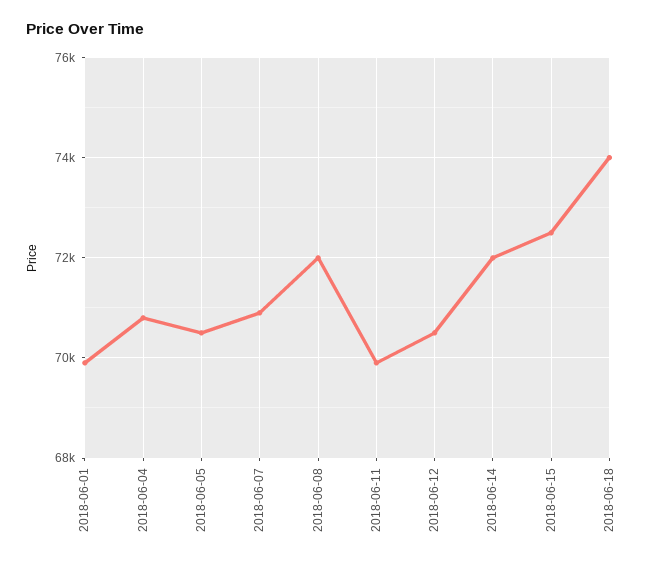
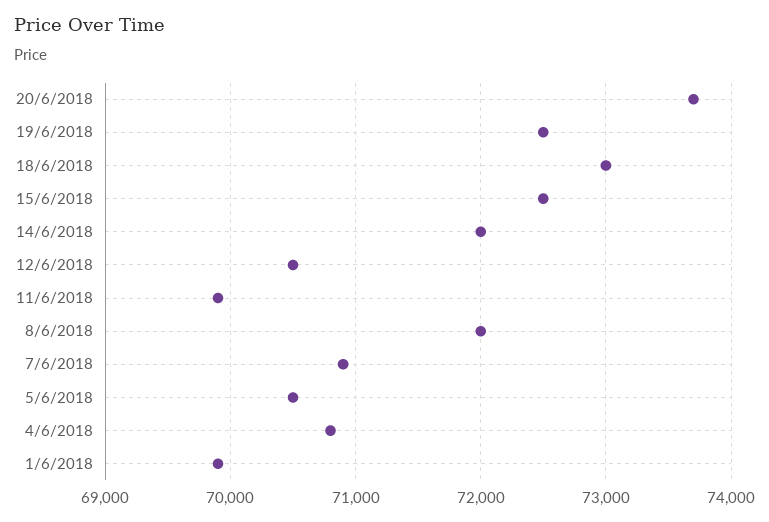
2018-06-18: 74000 -> 73000
20/6/2018: none -> 73700
19/6/2018: none -> 72500

